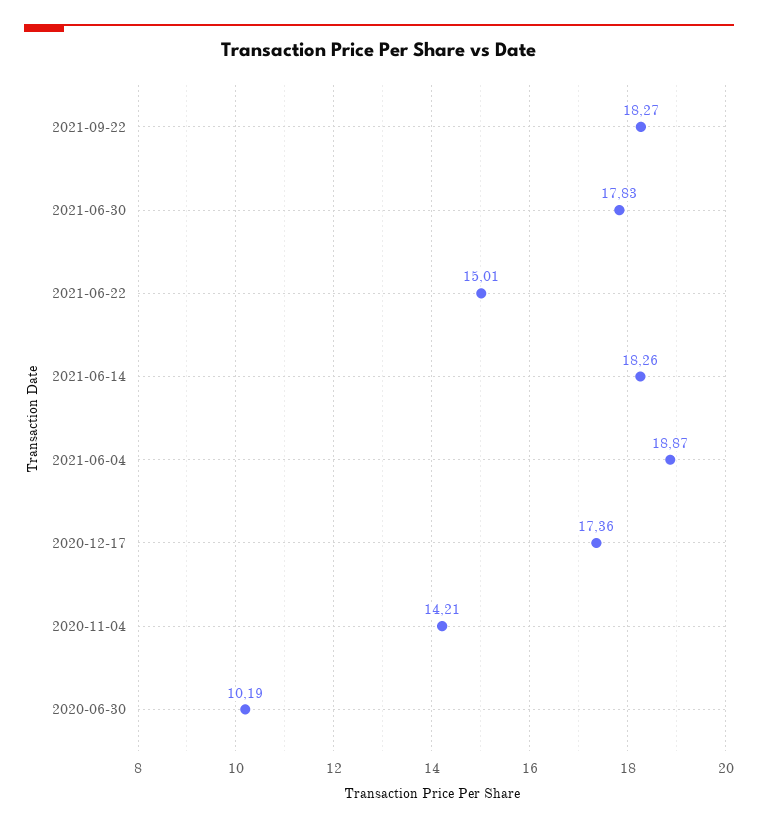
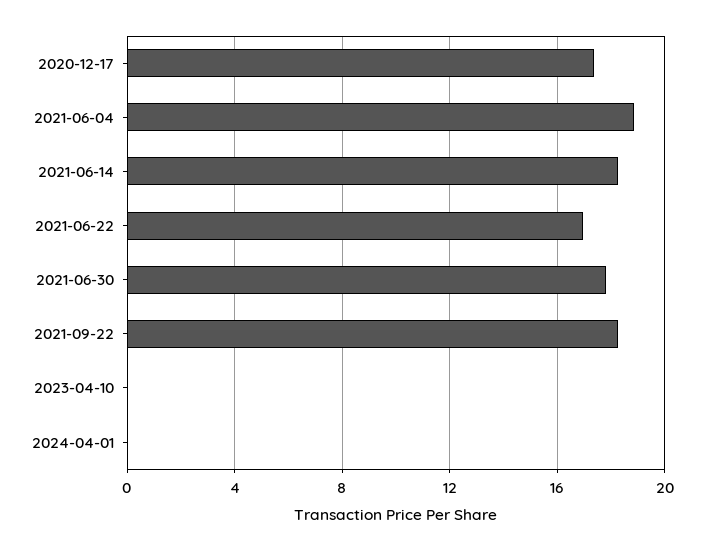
2021-06-22: 15.01 -> 17
2020-11-04: 14.21 -> none
2020-06-30: 10.19 -> none
2023-04-10: none -> 0
2024-04-01: none -> 0

